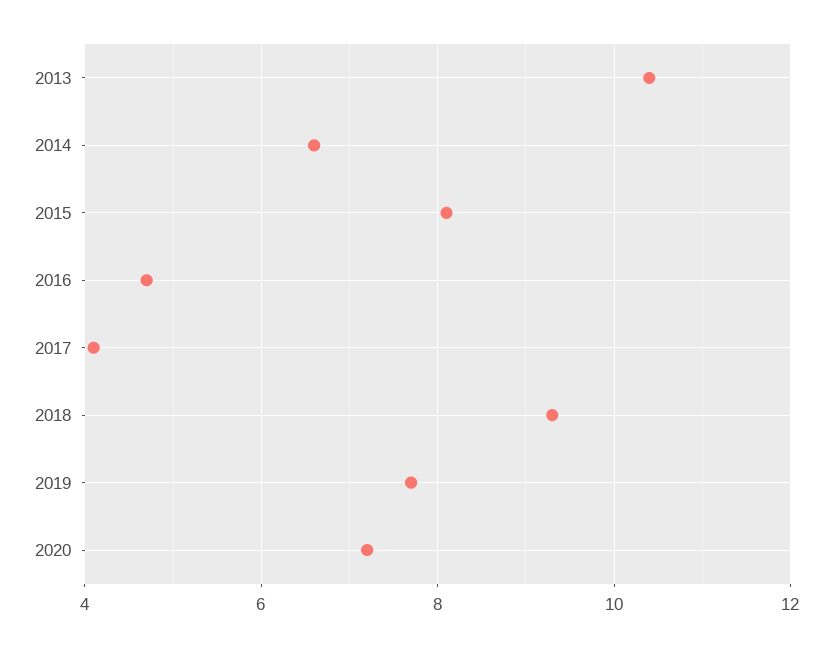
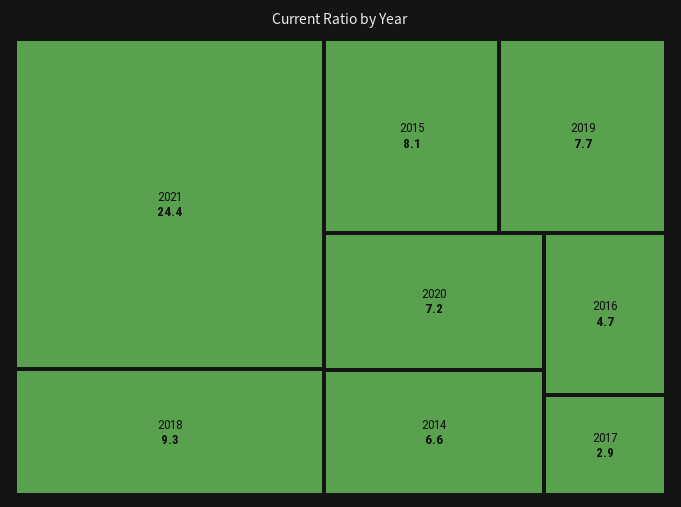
2013: 10.5 -> none
2017: 4 -> 2.9
2021: none -> 24.4

